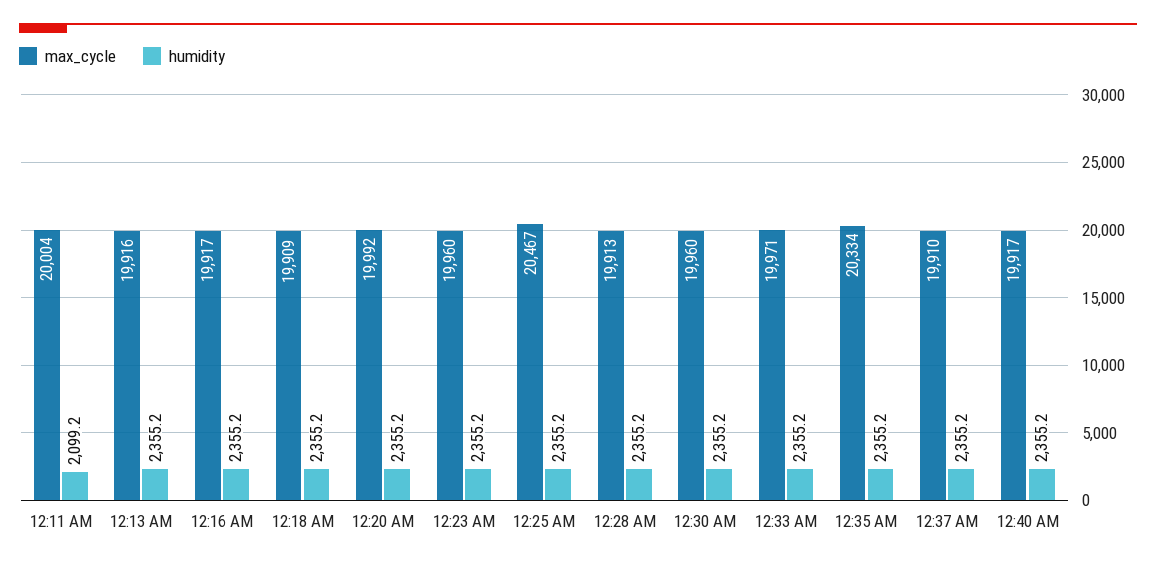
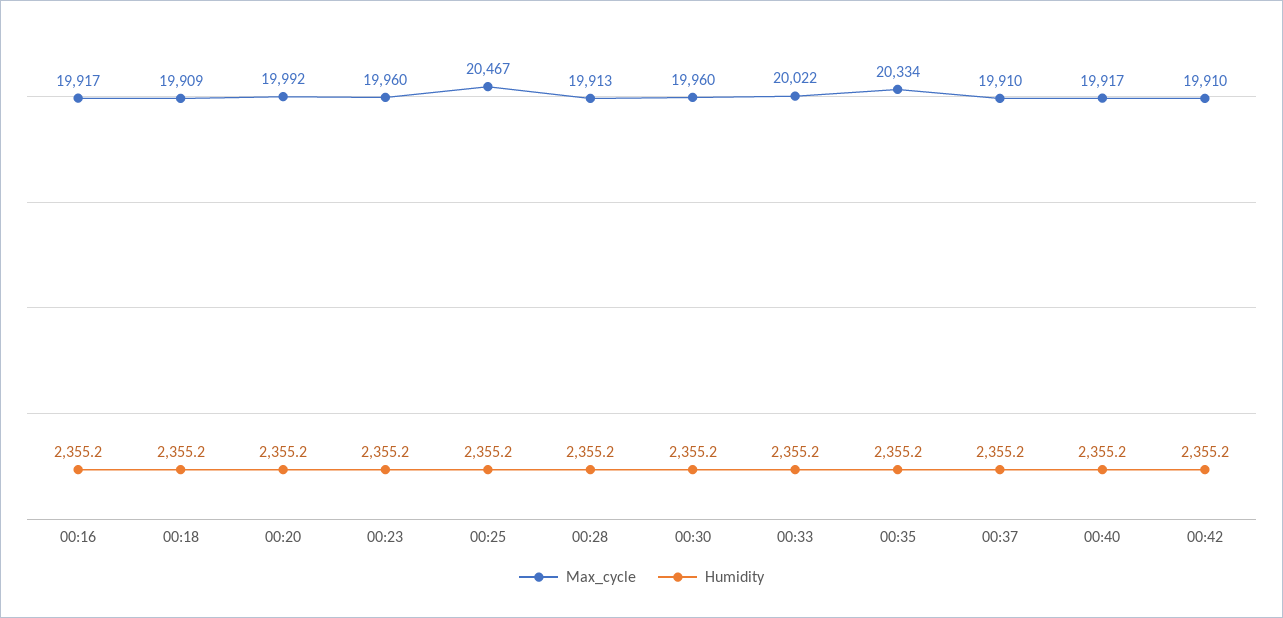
max_cycle, 12:11 AM: 20004 -> none
humidity, 12:11 AM: 2099.2 -> none
max_cycle, 12:13 AM: 19916 -> none
humidity, 12:13 AM: 2355.2 -> none
max_cycle, 12:33 AM: 19971 -> 20022
max_cycle, 00:42: none -> 19910
humidity, 00:42: none -> 2355.2

